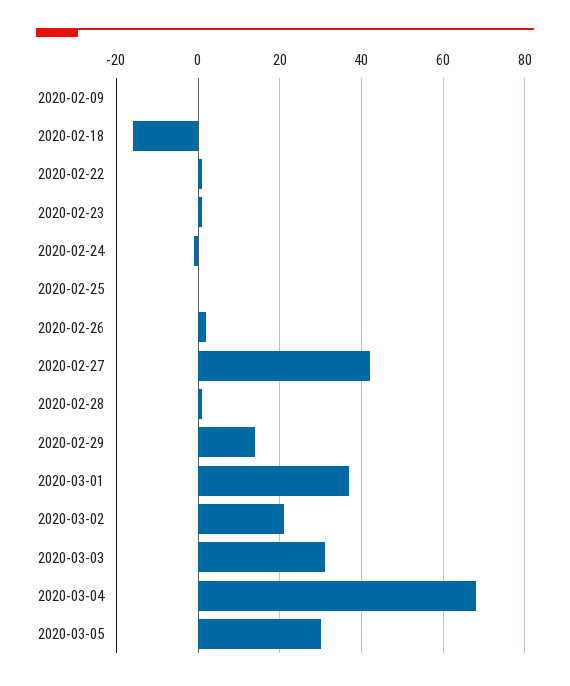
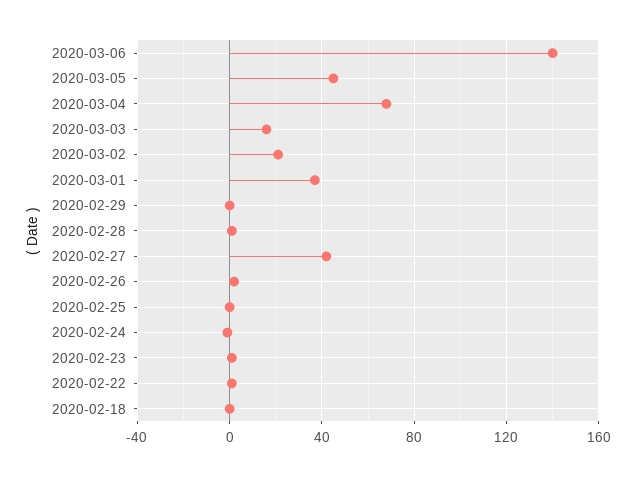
2020-02-09: 0 -> none
2020-02-18: -15 -> 0
2020-02-29: 15 -> 0
2020-03-03: 30 -> 15
2020-03-05: 30 -> 45
2020-03-06: none -> 140

